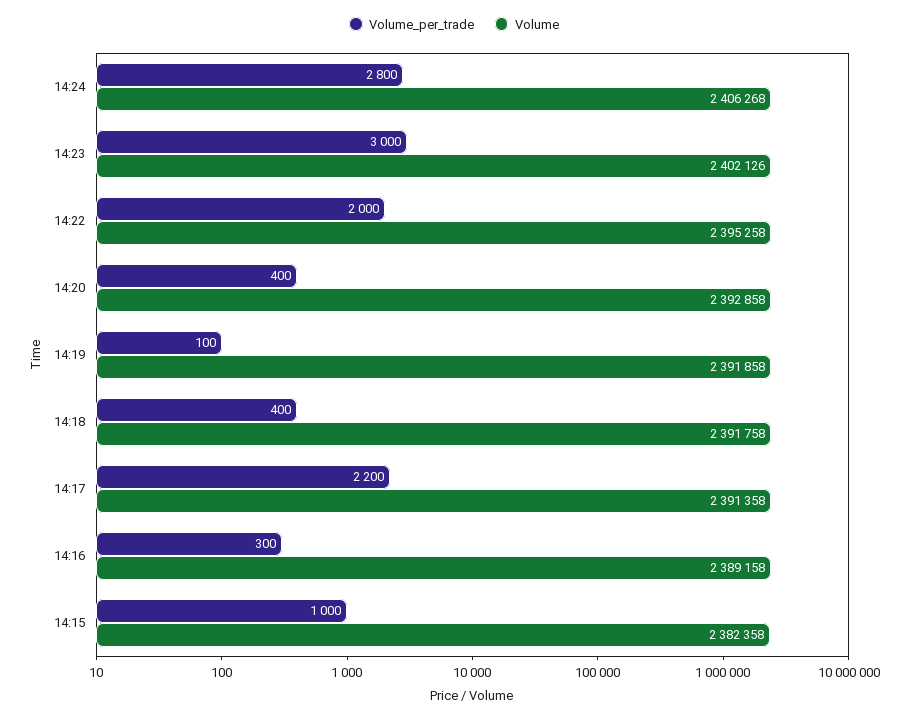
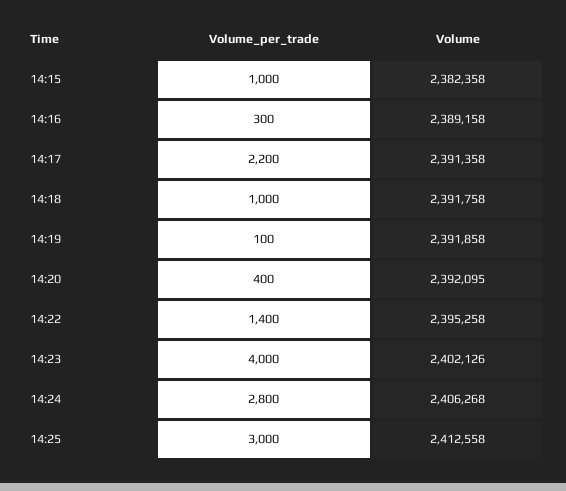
Volume_per_trade, 14:23: 3000 -> 4000
Volume_per_trade, 14:22: 2000 -> 1400
Volume, 14:20: 2392858 -> 2392095
Volume_per_trade, 14:18: 400 -> 1000
Volume_per_trade, 14:25: none -> 3000
Volume, 14:25: none -> 2412558

